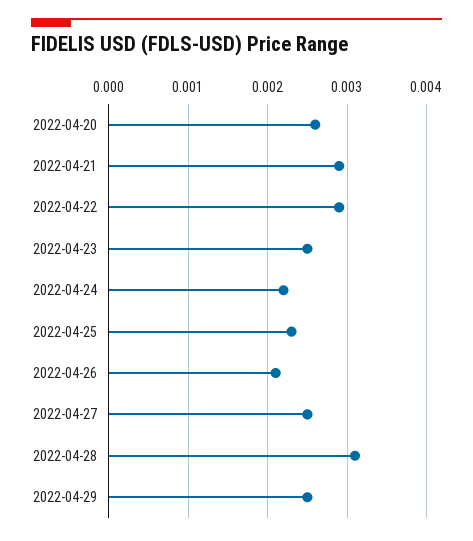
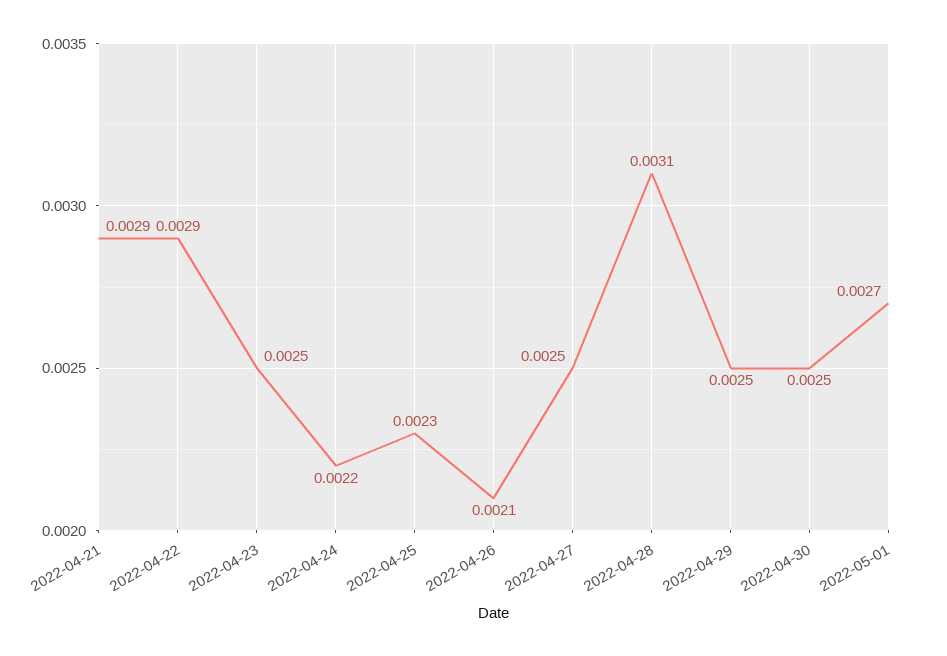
2022-04-20: 0.0026 -> none
2022-04-30: none -> 0.0025
2022-05-01: none -> 0.0027

